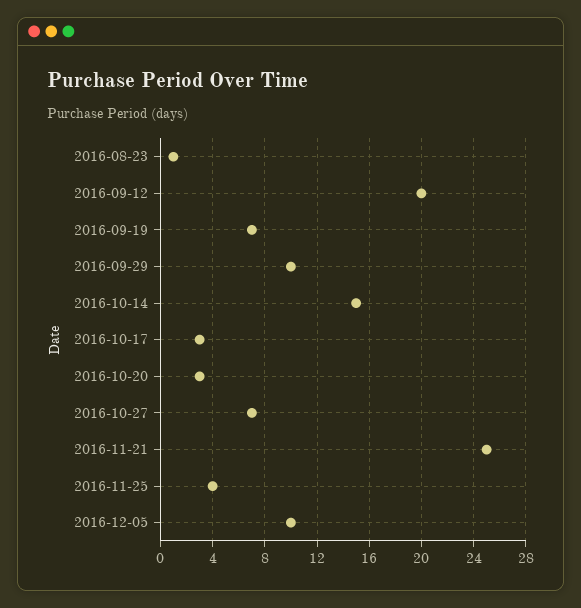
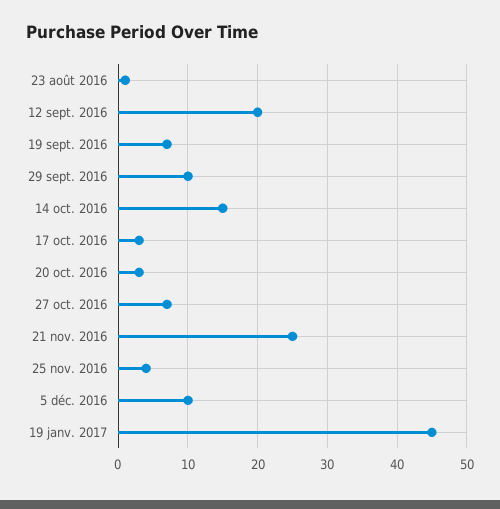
19 janv. 2017: none -> 45

